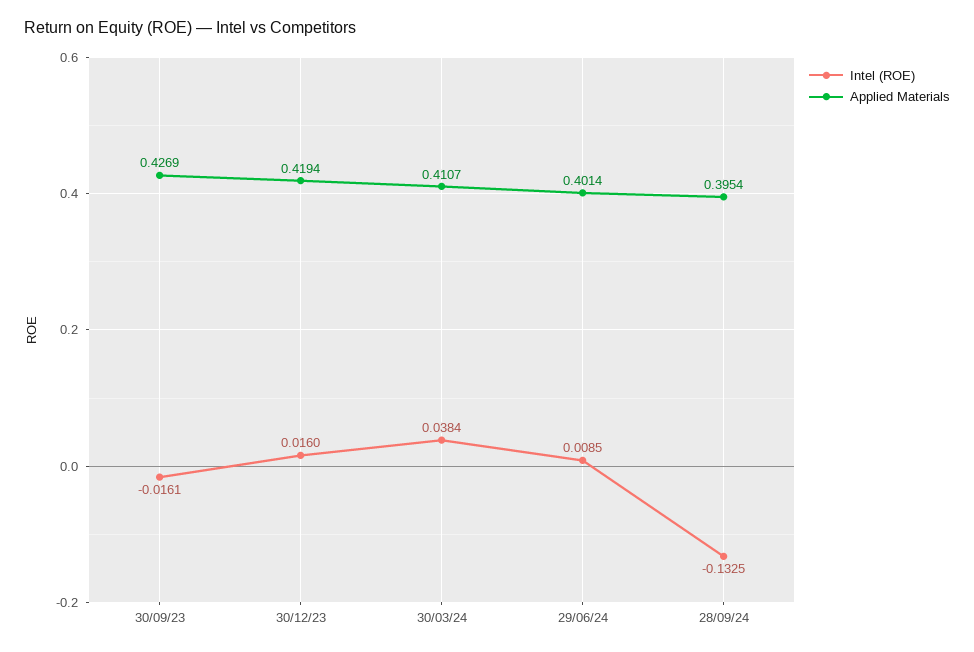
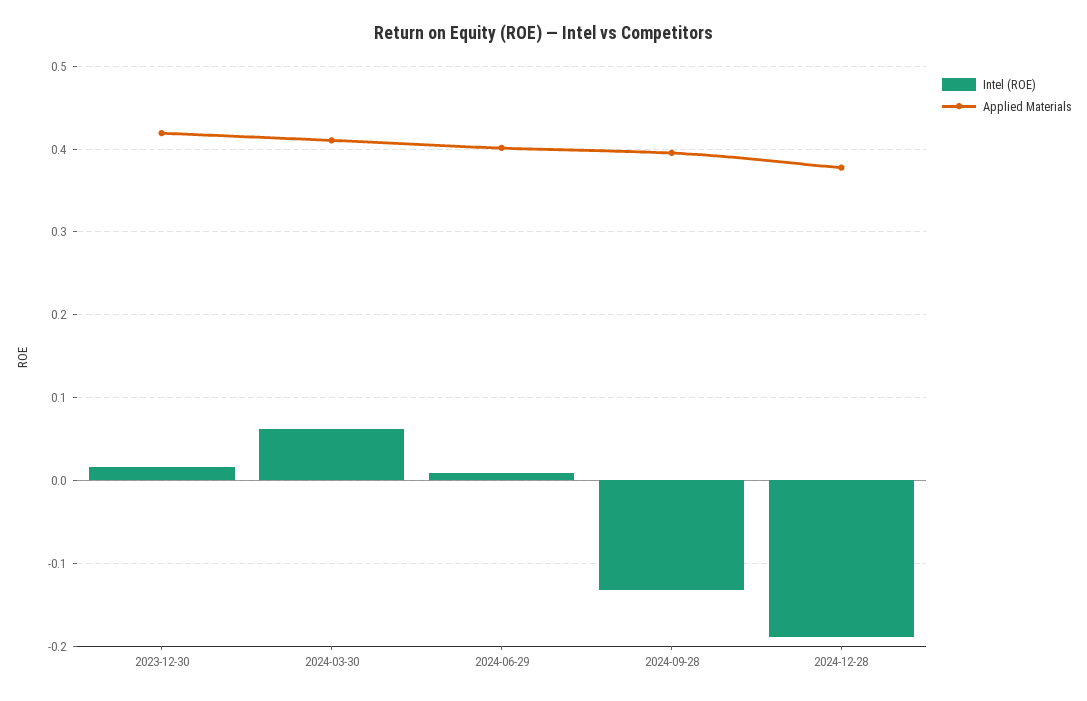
Intel (ROE), 30/09/23: -0.0161 -> none
Applied Materials, 30/09/23: 0.4269 -> none
Intel (ROE), 30/03/24: 0.0384 -> 0.06
Intel (ROE), 2024-12-28: none -> -0.19
Applied Materials, 2024-12-28: none -> 0.38

